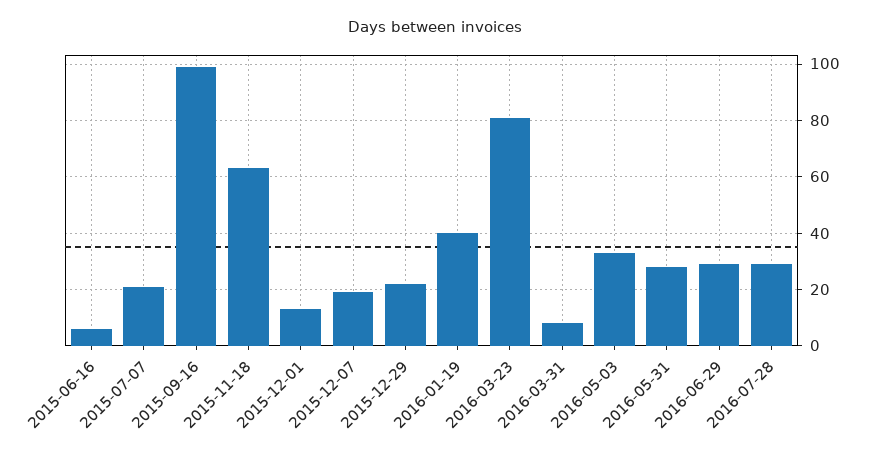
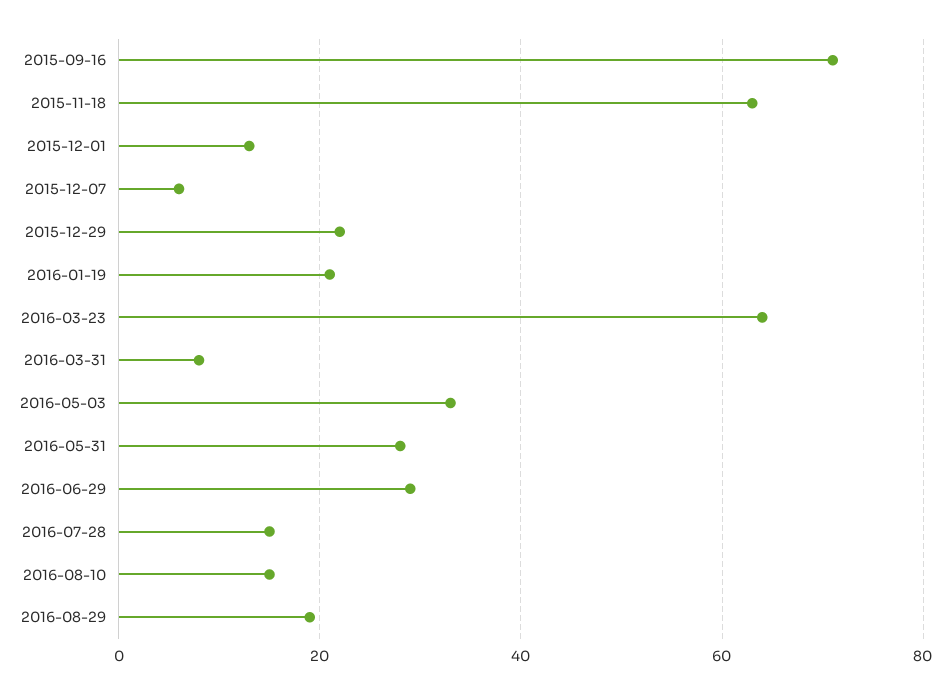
2015-06-16: 5 -> none
2015-07-07: 20 -> none
2015-09-16: 100 -> 70
2015-12-07: 20 -> 5
2016-01-19: 40 -> 20
2016-03-23: 80 -> 65
2016-07-28: 30 -> 15
2016-08-10: none -> 15
2016-08-29: none -> 20

